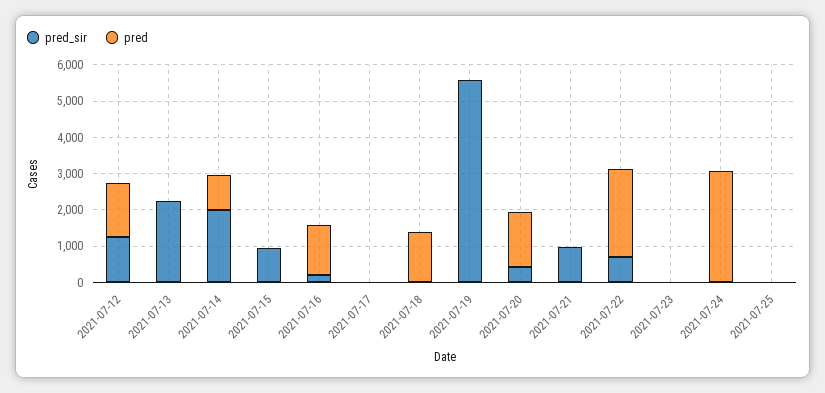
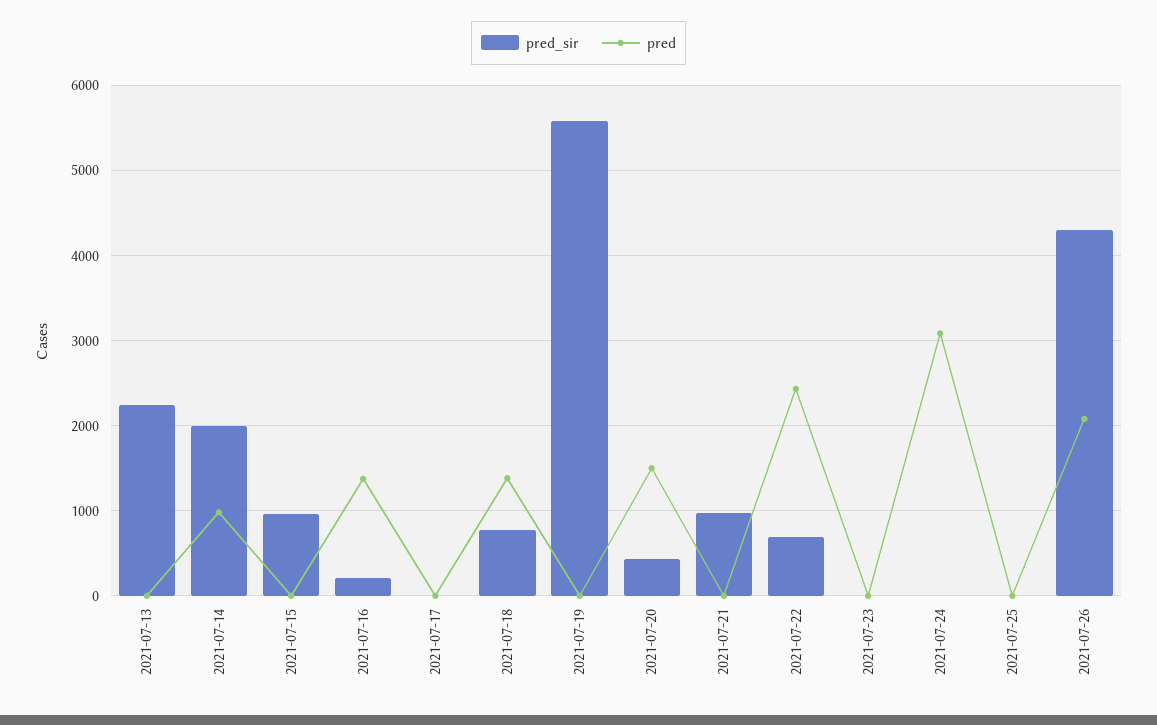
pred_sir, 2021-07-12: 1250 -> none
pred, 2021-07-12: 1500 -> none
pred_sir, 2021-07-18: 0 -> 800
pred_sir, 2021-07-26: none -> 4300
pred, 2021-07-26: none -> 2100

